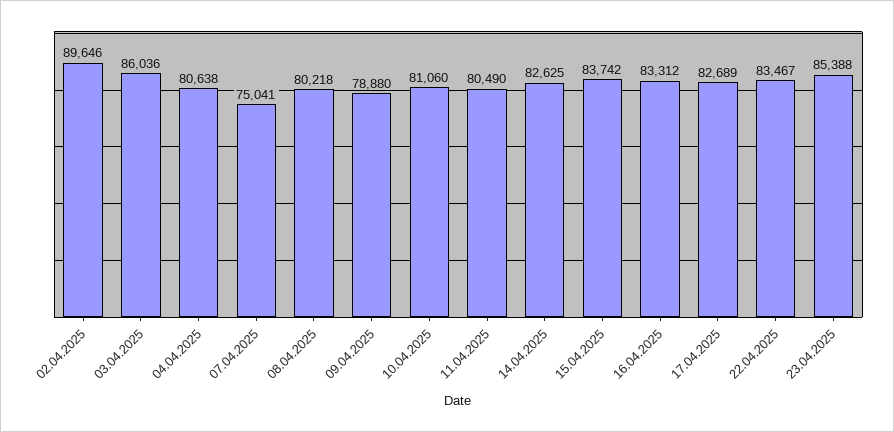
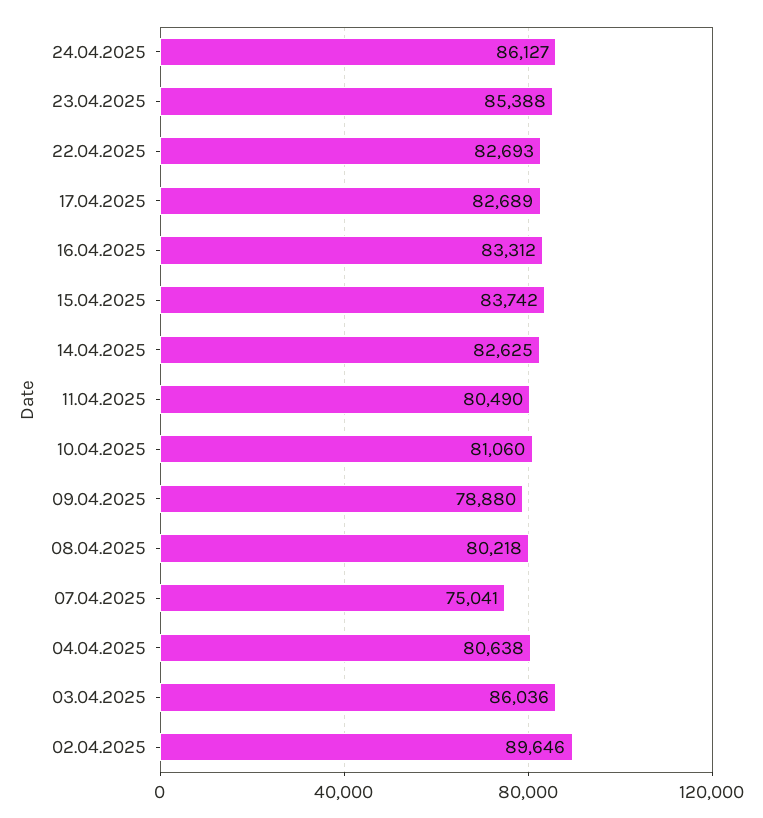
22.04.2025: 83467 -> 82693
24.04.2025: none -> 86127

